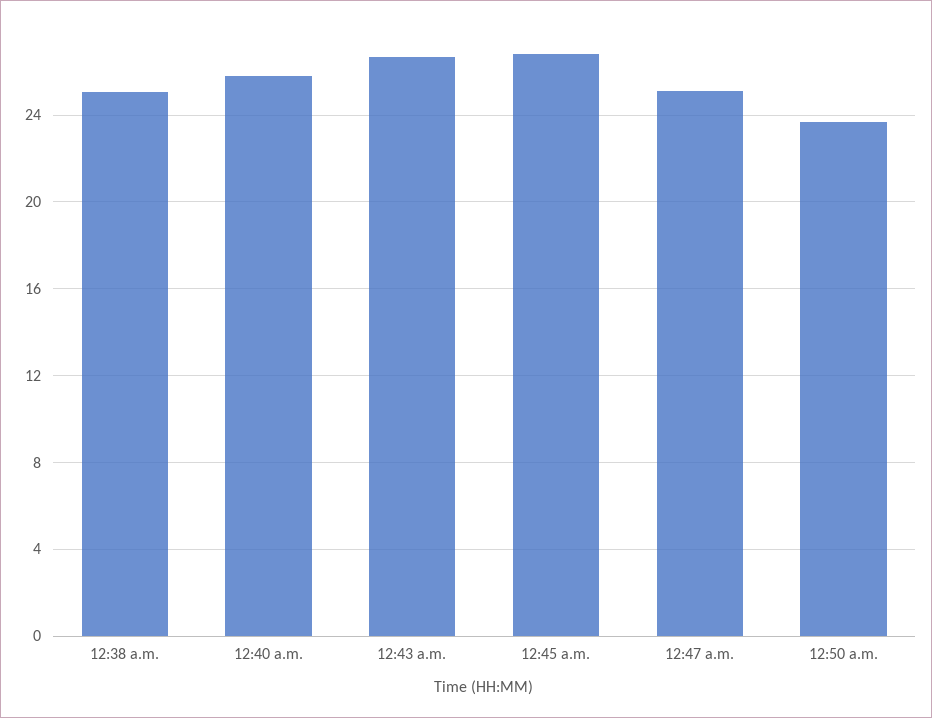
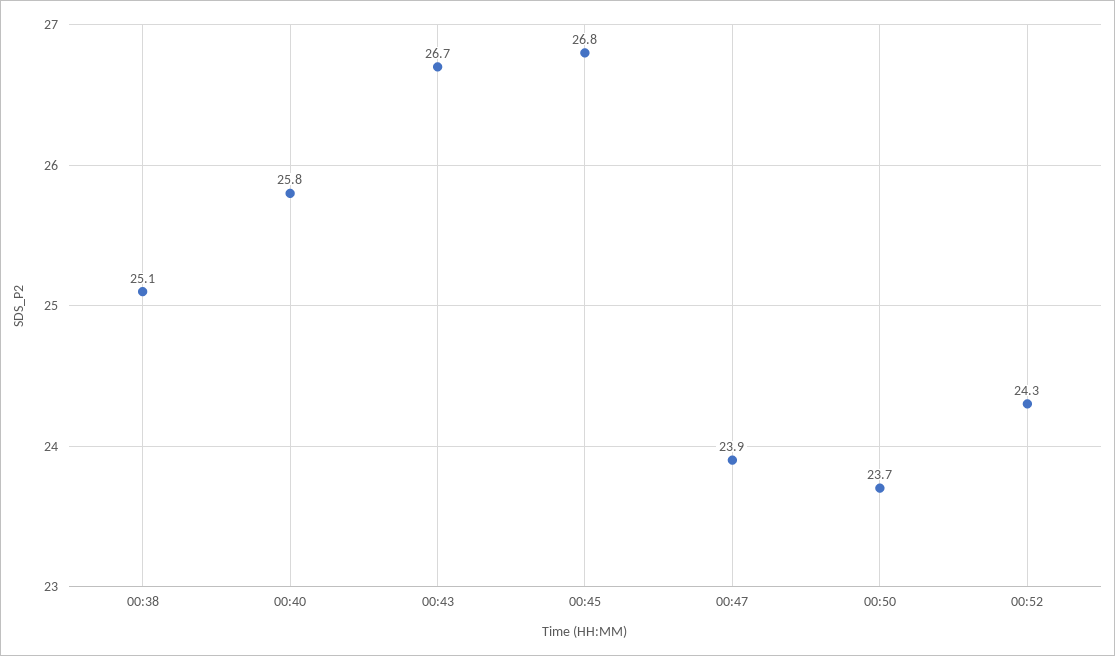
12:47 a.m.: 25 -> 23.9
00:52: none -> 24.3

